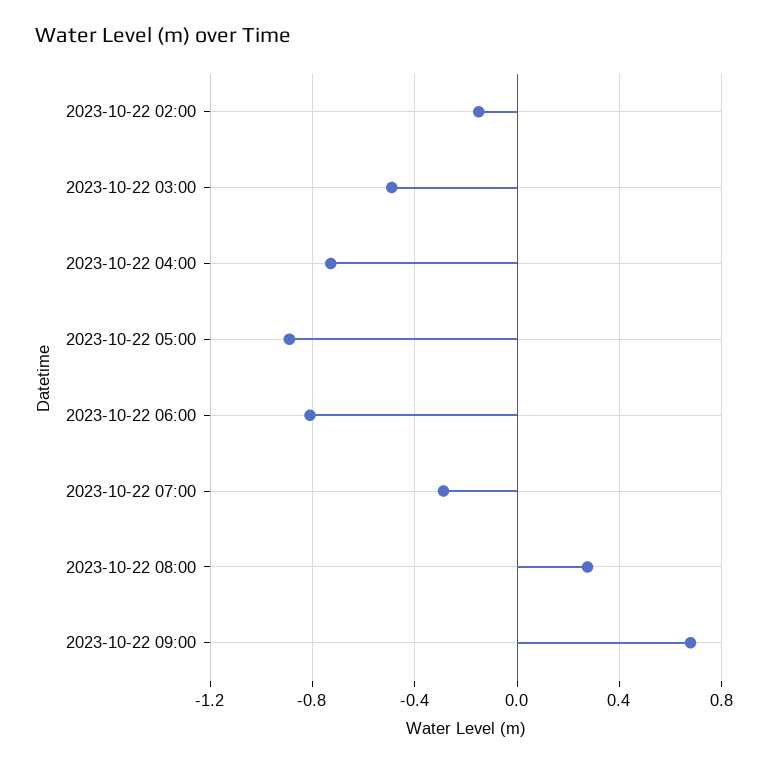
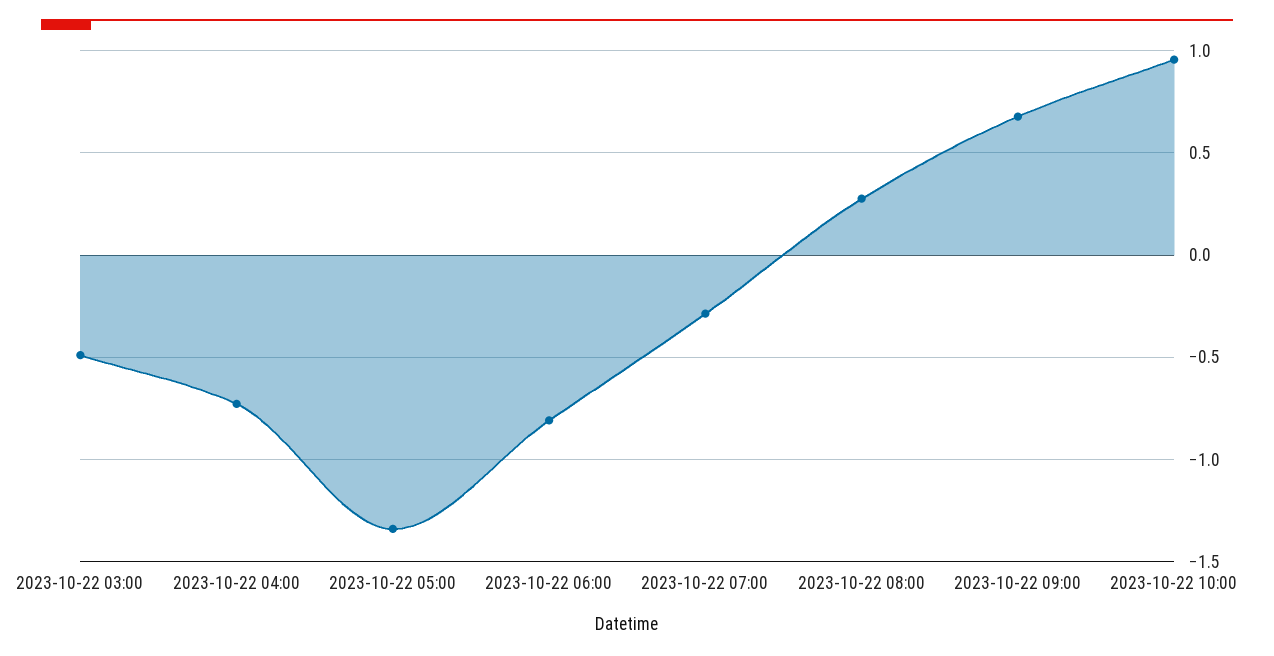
2023-10-22 02:00: -0.15 -> none
2023-10-22 05:00: -0.9 -> -1.35
2023-10-22 10:00: none -> 0.95

